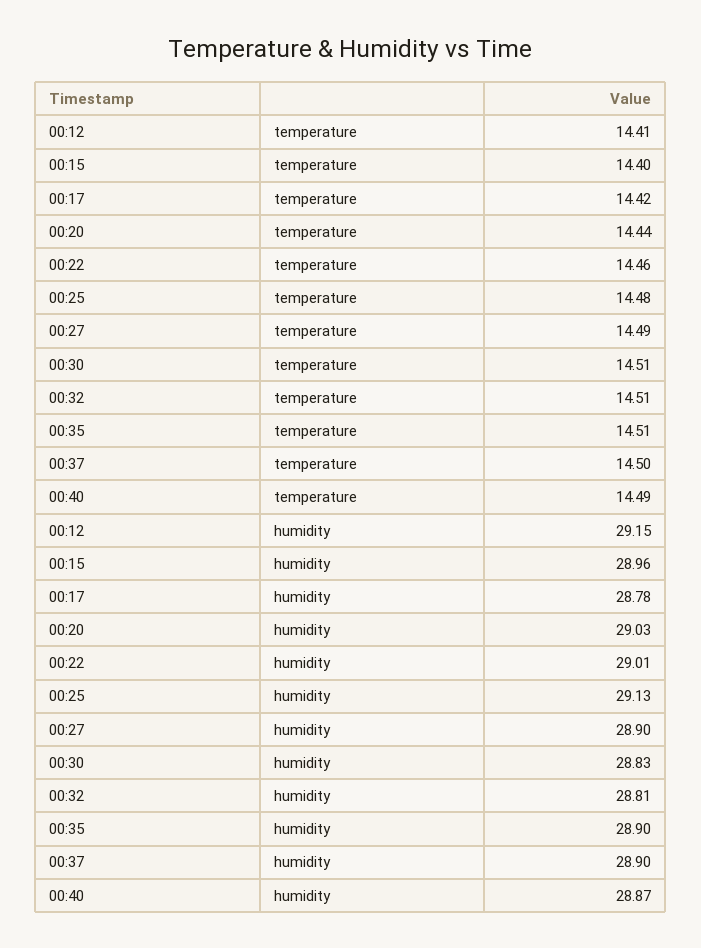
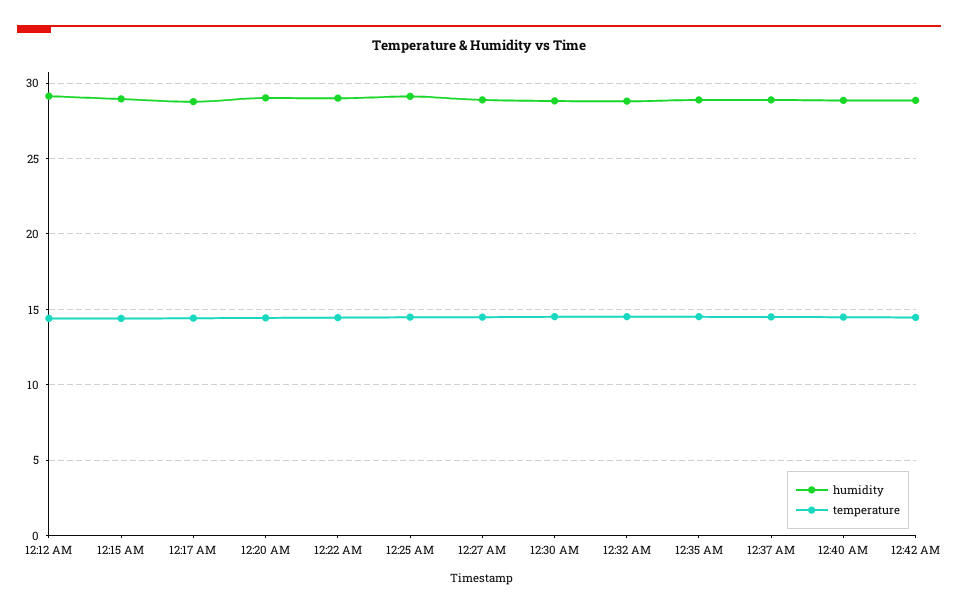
humidity, 12:42 AM: none -> 29
temperature, 12:42 AM: none -> 14.5

